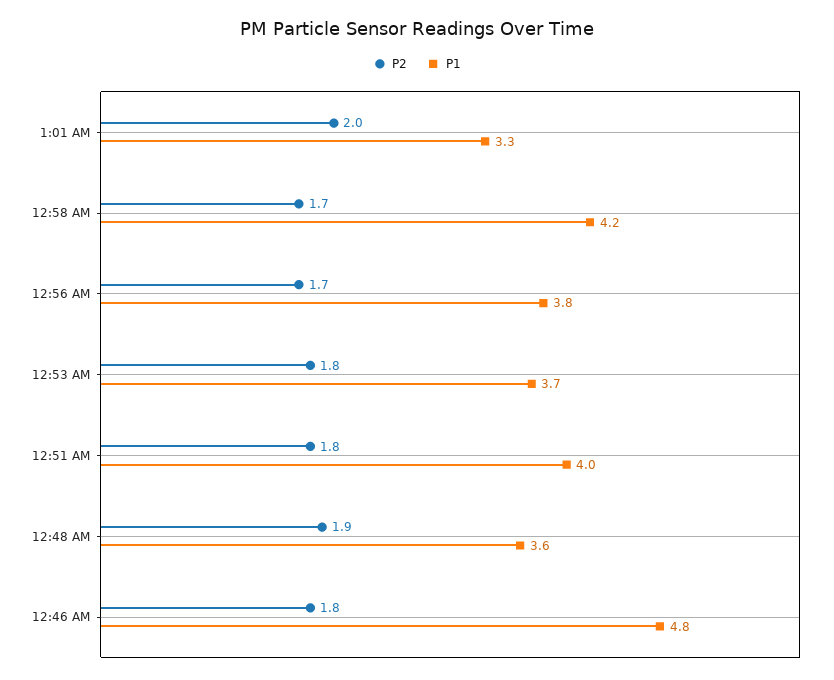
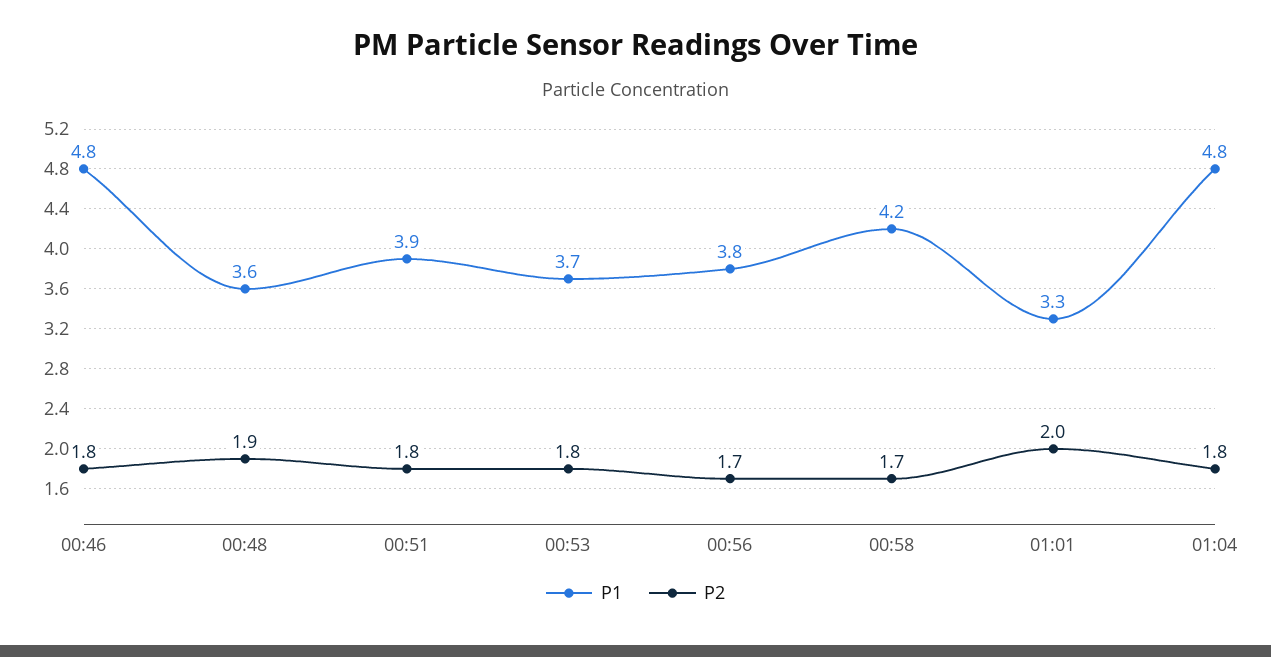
P1, 12:51 AM: 4 -> 3.9
P1, 01:04: none -> 4.8
P2, 01:04: none -> 1.8

